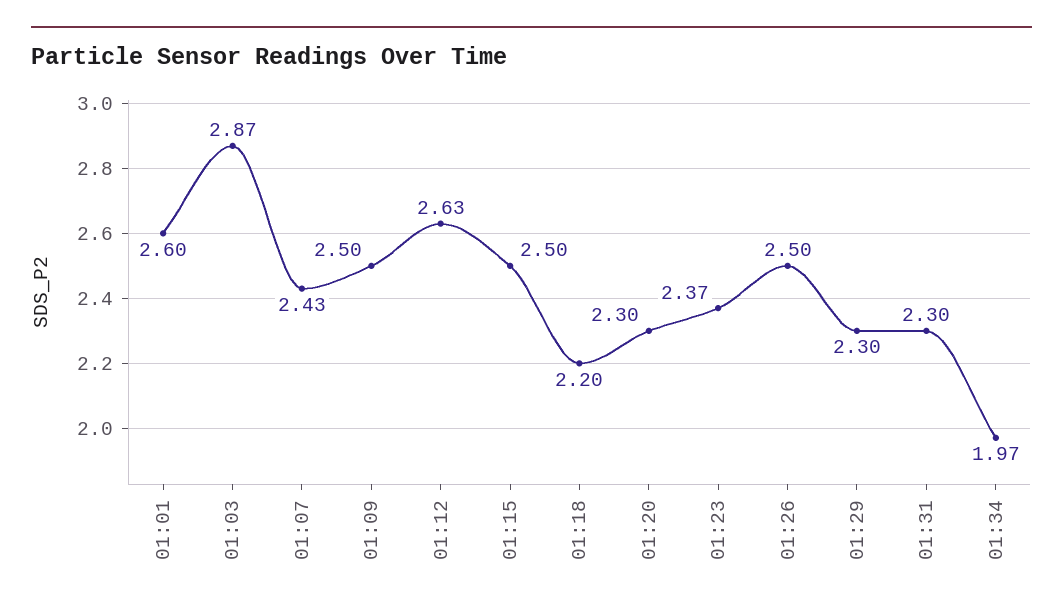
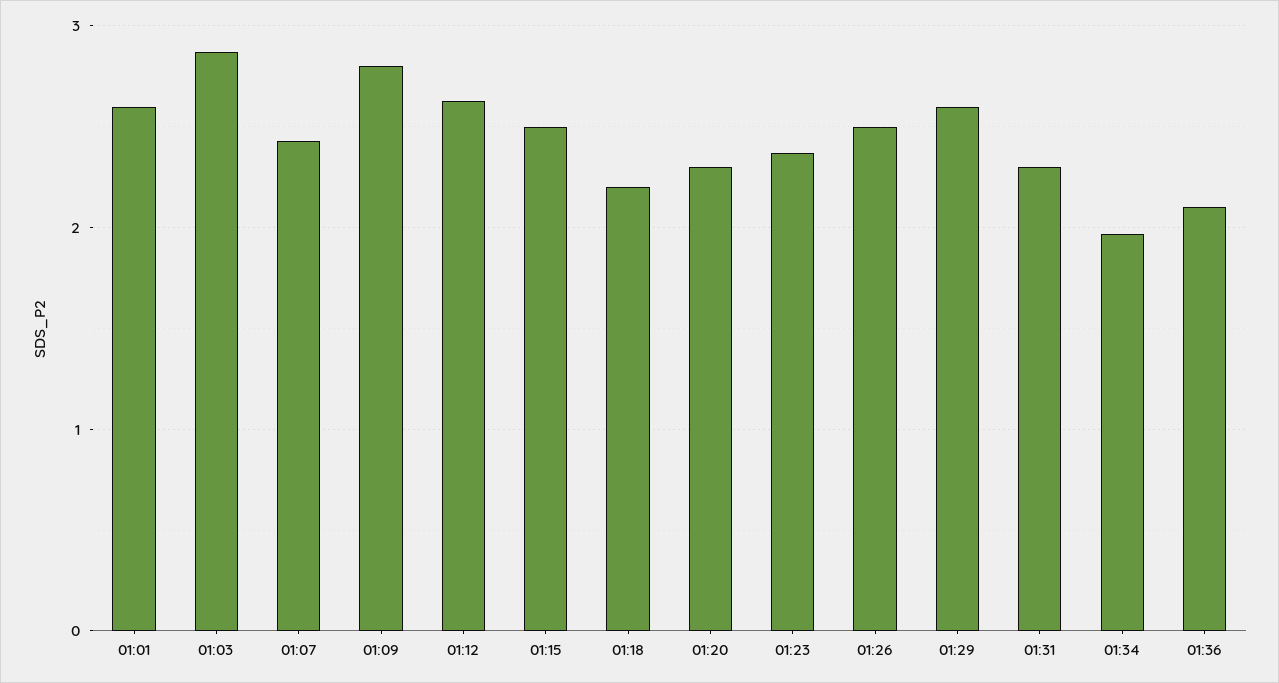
01:09: 2.5 -> 2.8
01:29: 2.3 -> 2.6
01:36: none -> 2.1

